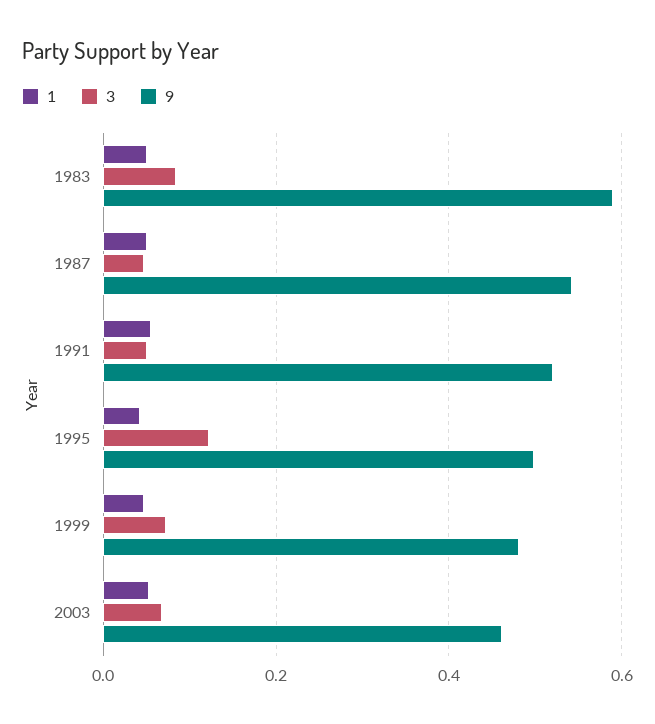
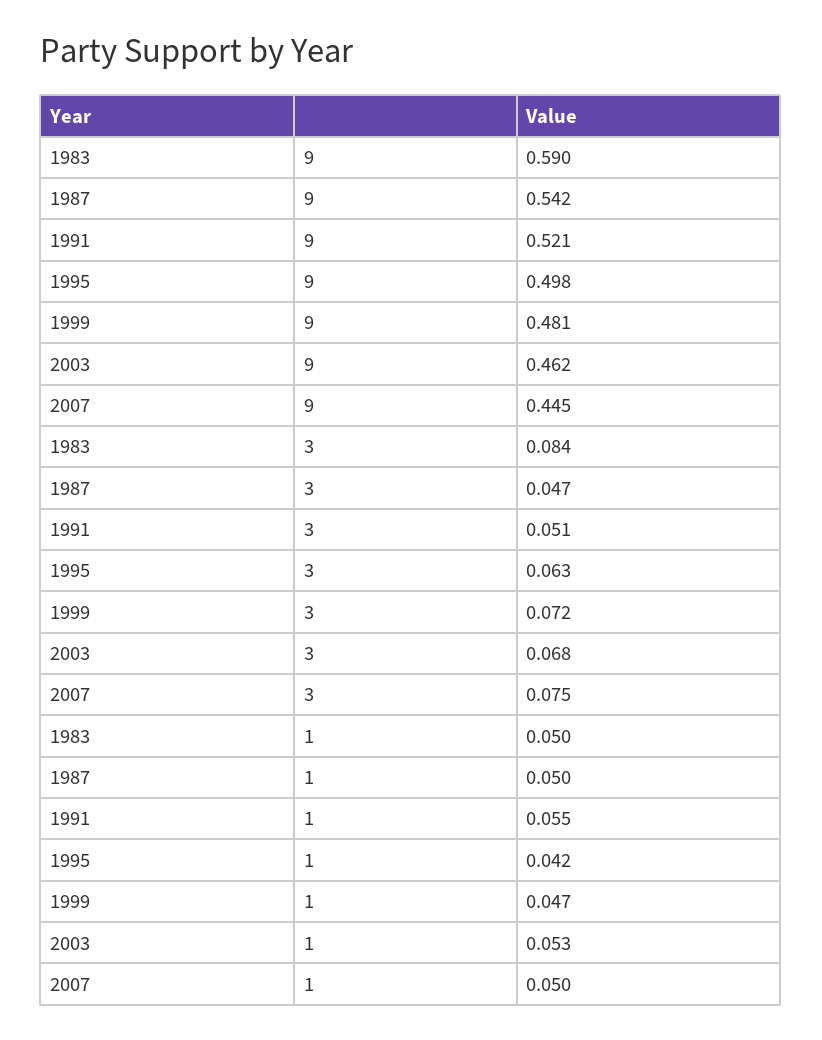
3, 1995: 0.12 -> 0.063
9, 2007: none -> 0.445
3, 2007: none -> 0.075
1, 2007: none -> 0.05

